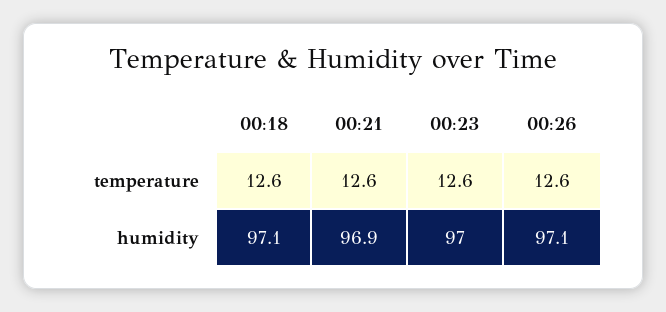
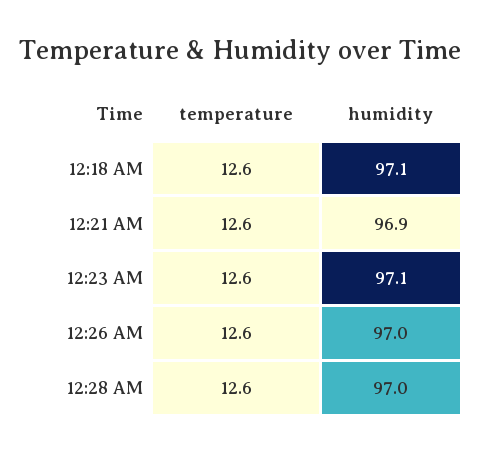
00:23, humidity: 97 -> 97.1
00:26, humidity: 97.1 -> 97
12:28 AM, temperature: none -> 12.6
12:28 AM, humidity: none -> 97

